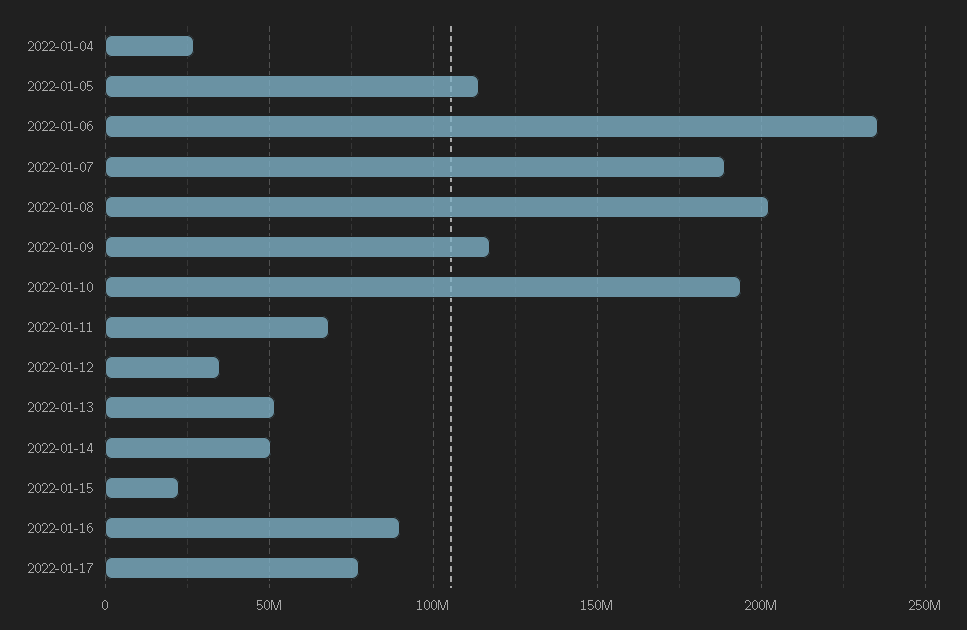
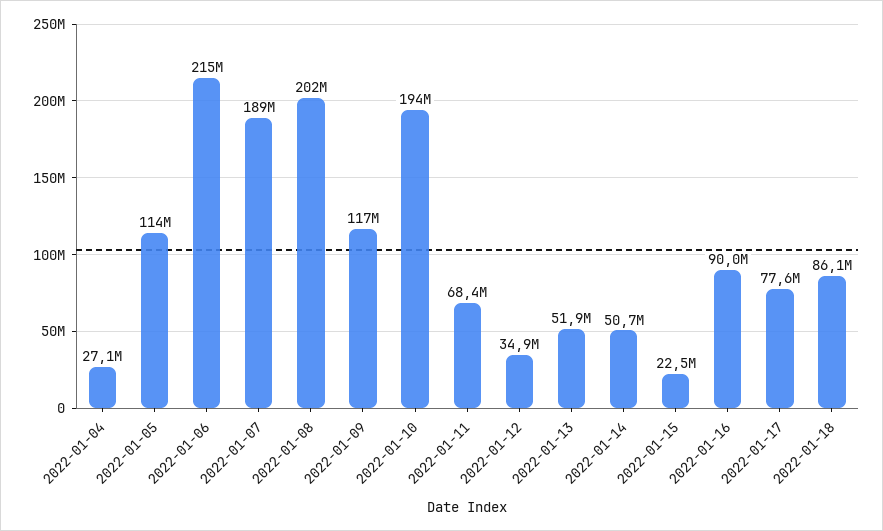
2022-01-06: 235000000 -> 215000000
2022-01-18: none -> 86100000

